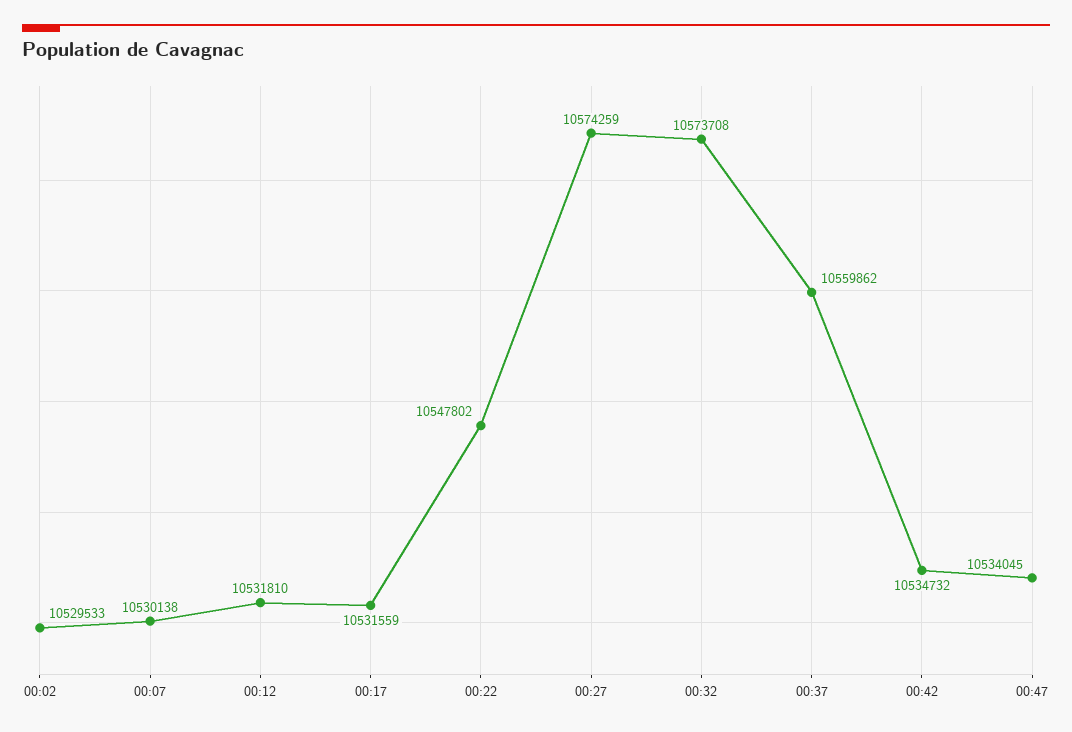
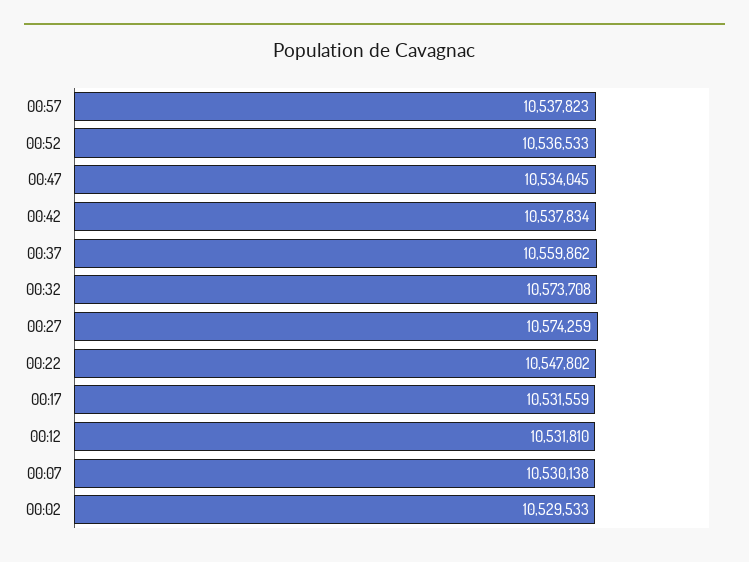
00:42: 10534732 -> 10537834
00:57: none -> 10537823
00:52: none -> 10536533

